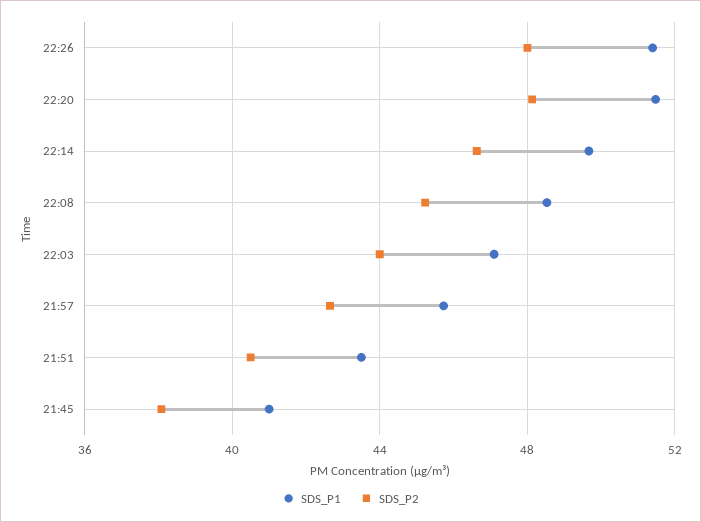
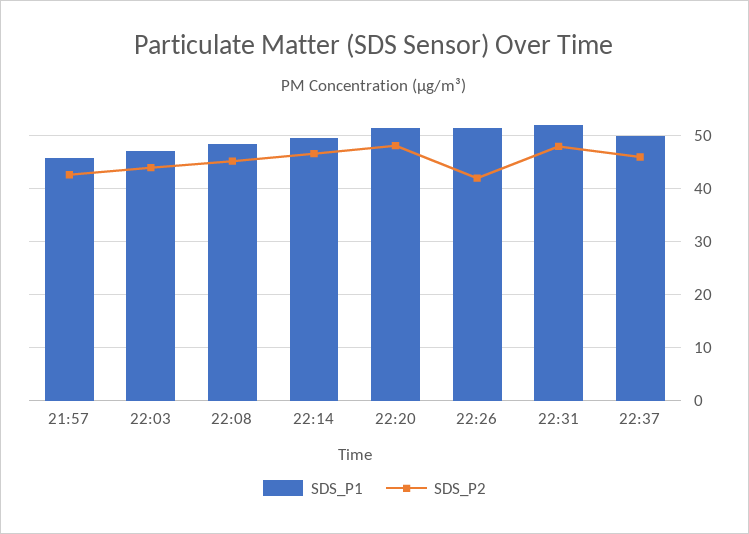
SDS_P2, 22:26: 48 -> 42
SDS_P1, 21:51: 43.5 -> none
SDS_P2, 21:51: 40.5 -> none
SDS_P1, 21:45: 41 -> none
SDS_P2, 21:45: 38 -> none
SDS_P1, 22:31: none -> 52
SDS_P2, 22:31: none -> 48
SDS_P1, 22:37: none -> 50
SDS_P2, 22:37: none -> 46

